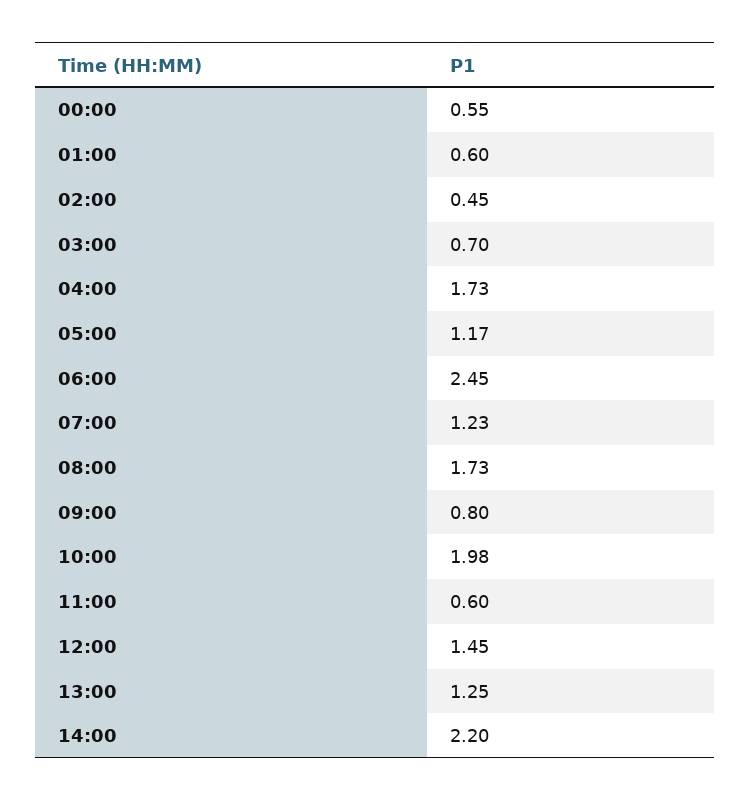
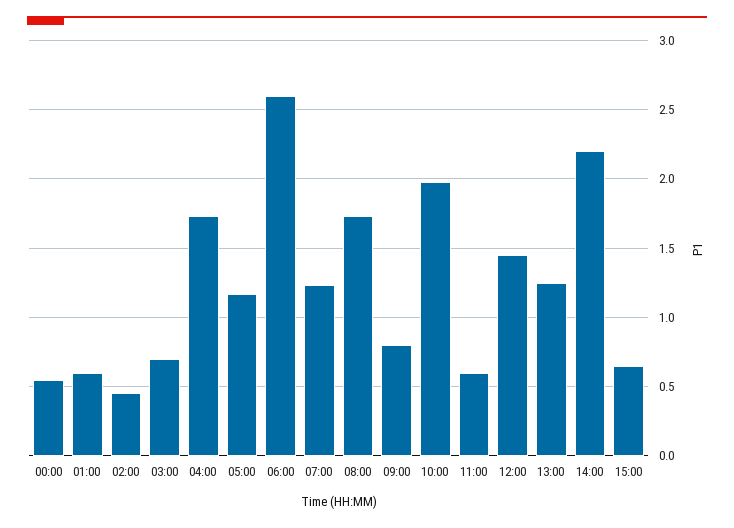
06:00: 2.45 -> 2.6
15:00: none -> 0.65

